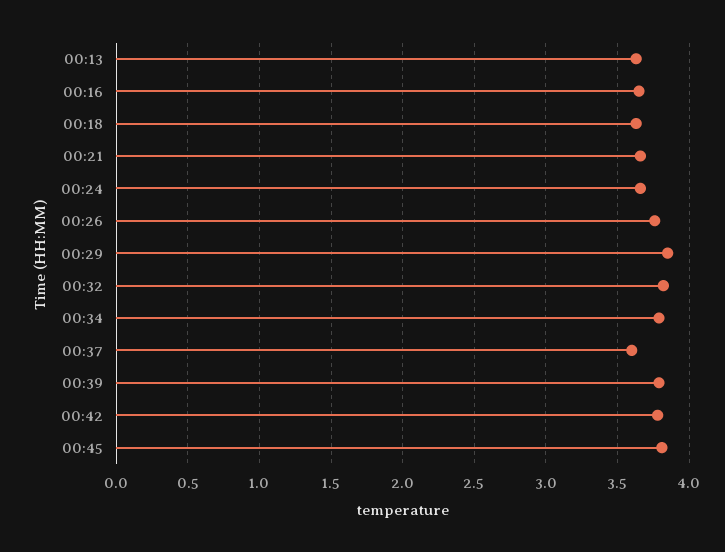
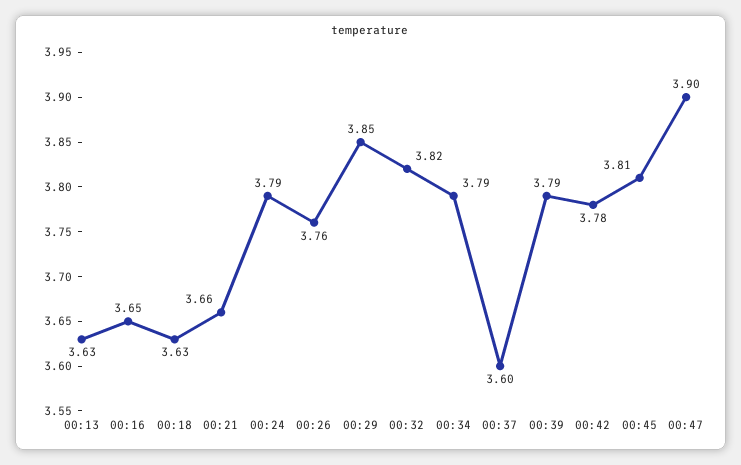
00:24: 3.65 -> 3.79
00:47: none -> 3.9

